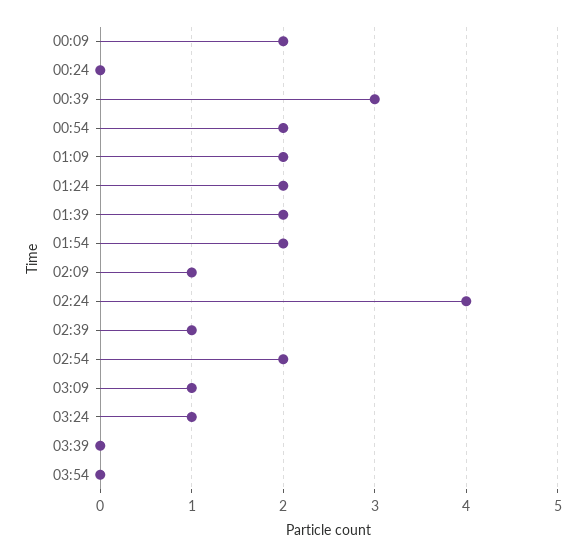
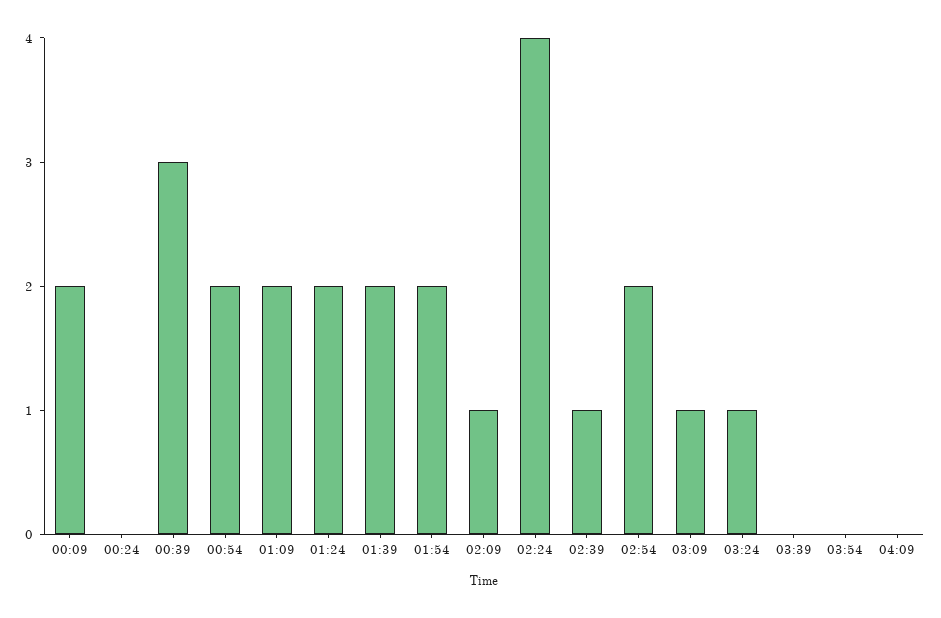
04:09: none -> 0

